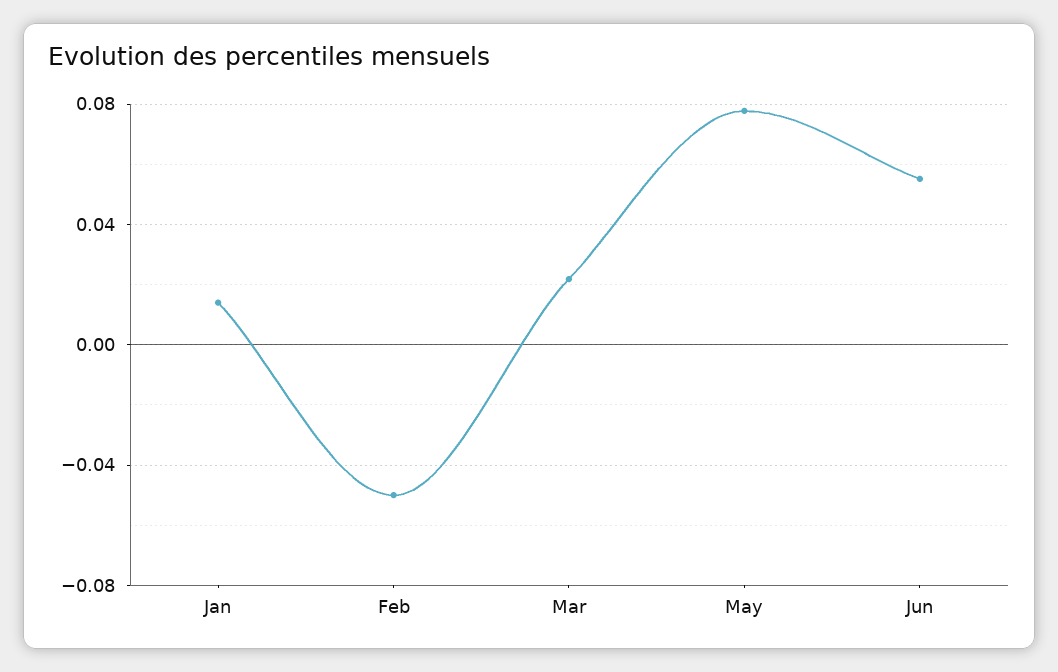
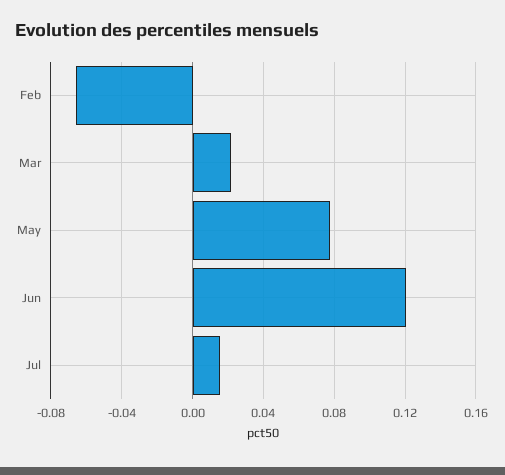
Jan: 0.015 -> none
Feb: -0.05 -> -0.065
Jun: 0.055 -> 0.12
Jul: none -> 0.015

